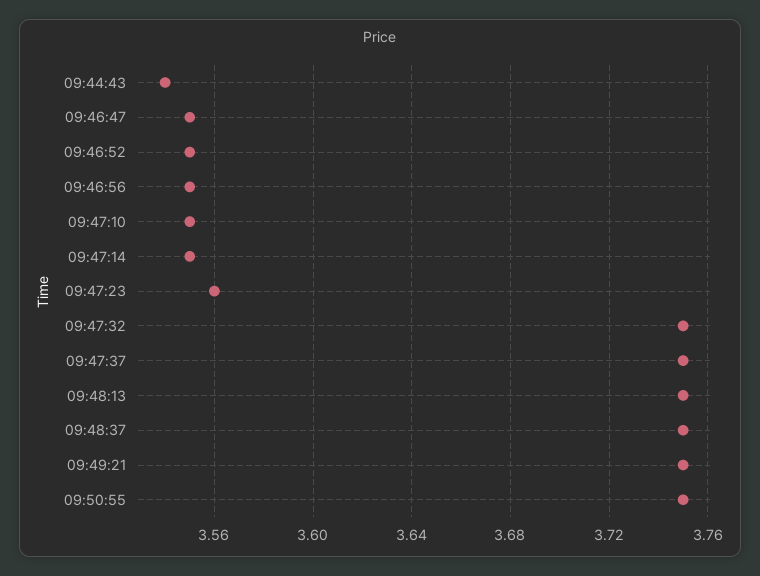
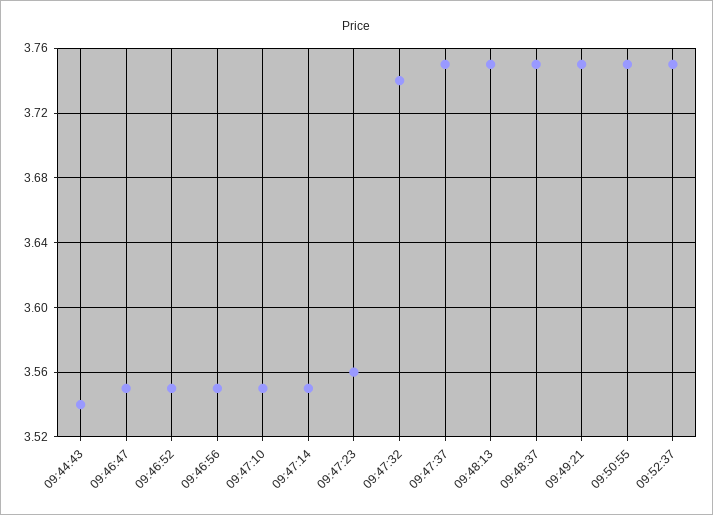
09:47:32: 3.75 -> 3.74
09:52:37: none -> 3.75

